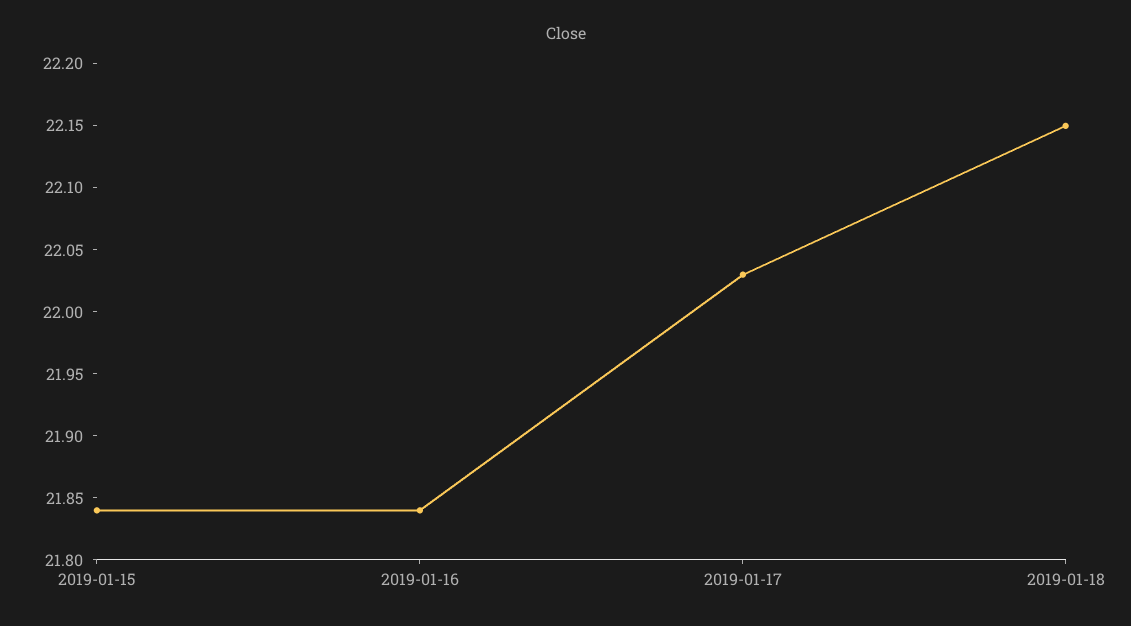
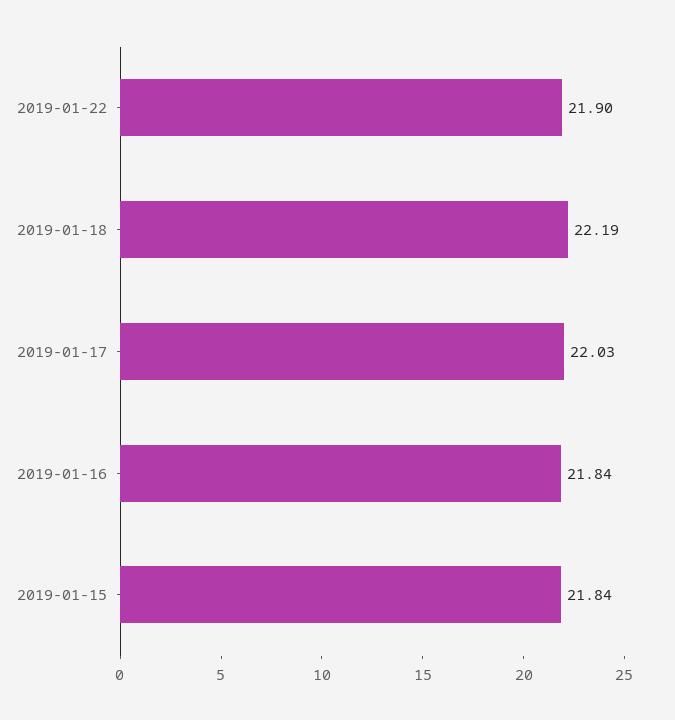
2019-01-18: 22.15 -> 22.19
2019-01-22: none -> 21.9

